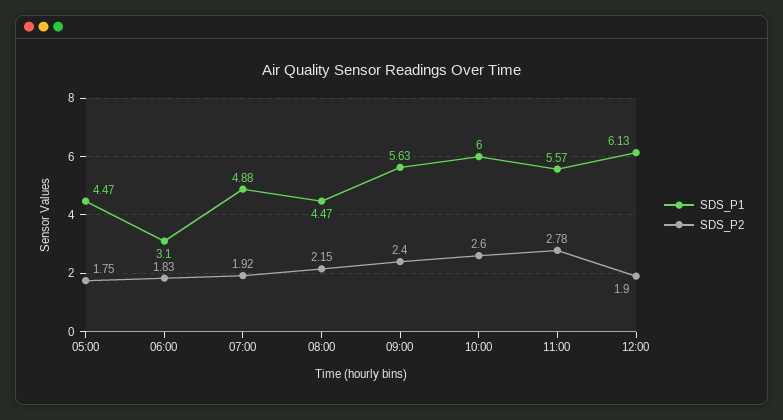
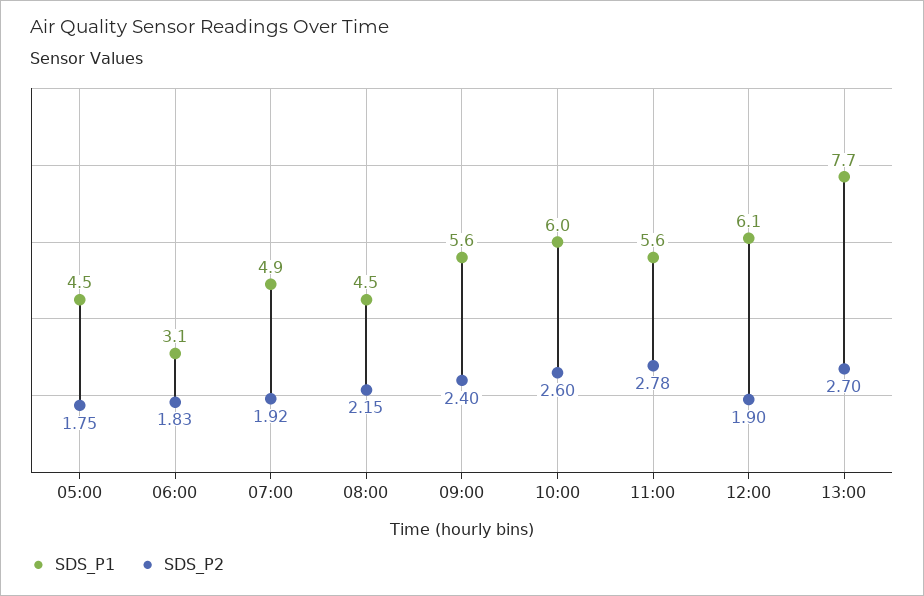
SDS_P1, 13:00: none -> 7.7
SDS_P2, 13:00: none -> 2.7

